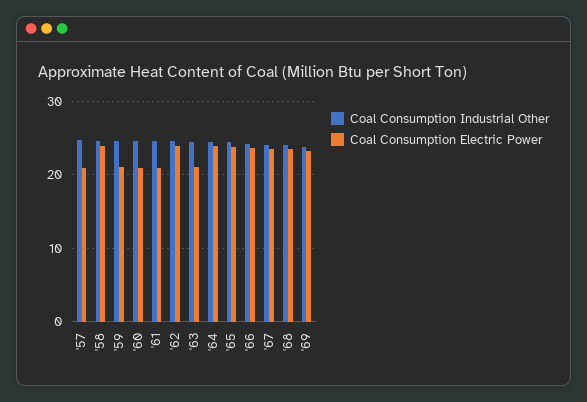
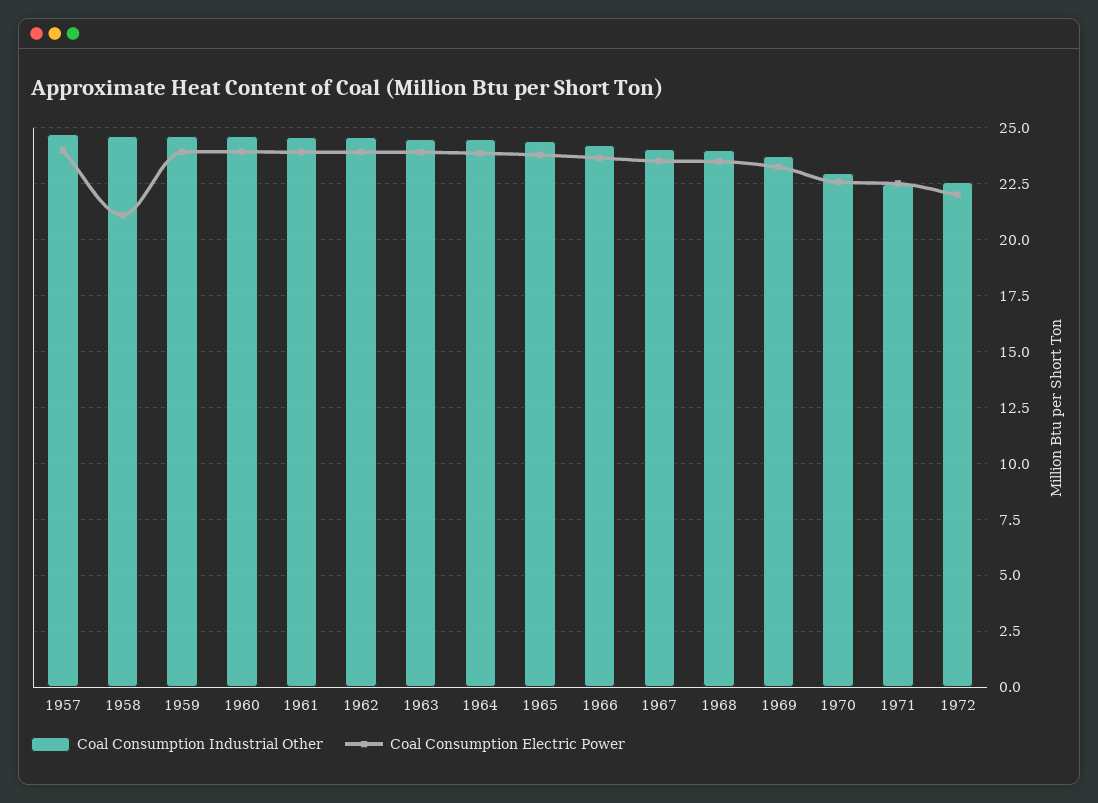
Coal Consumption Electric Power, '57: 21 -> 24
Coal Consumption Electric Power, '58: 24 -> 21
Coal Consumption Electric Power, '59: 21 -> 24
Coal Consumption Electric Power, '60: 21 -> 24
Coal Consumption Electric Power, '61: 21 -> 24
Coal Consumption Electric Power, '63: 21 -> 24
Coal Consumption Industrial Other, 1970: none -> 23
Coal Consumption Electric Power, 1970: none -> 22.5
Coal Consumption Industrial Other, 1971: none -> 22.5
Coal Consumption Electric Power, 1971: none -> 22.5
Coal Consumption Industrial Other, 1972: none -> 22.5
Coal Consumption Electric Power, 1972: none -> 22

